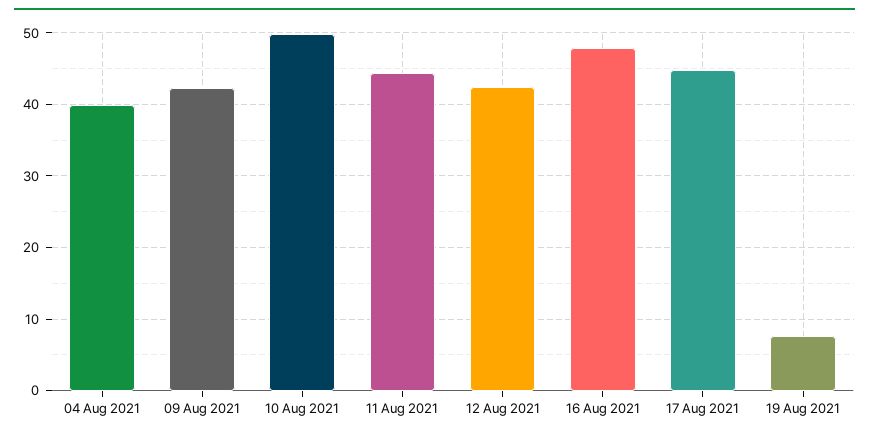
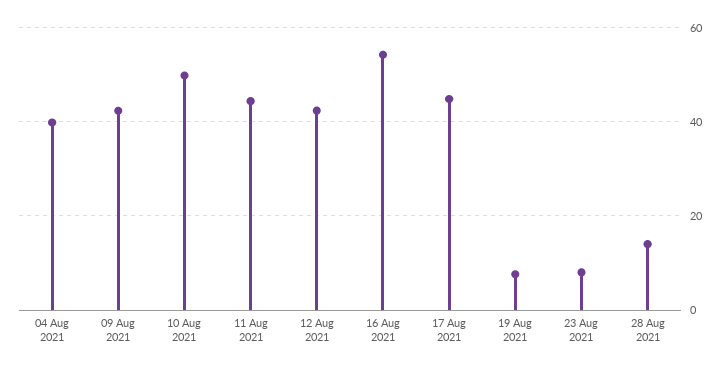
16 Aug 2021: 48 -> 54
23 Aug 2021: none -> 8
28 Aug 2021: none -> 14

